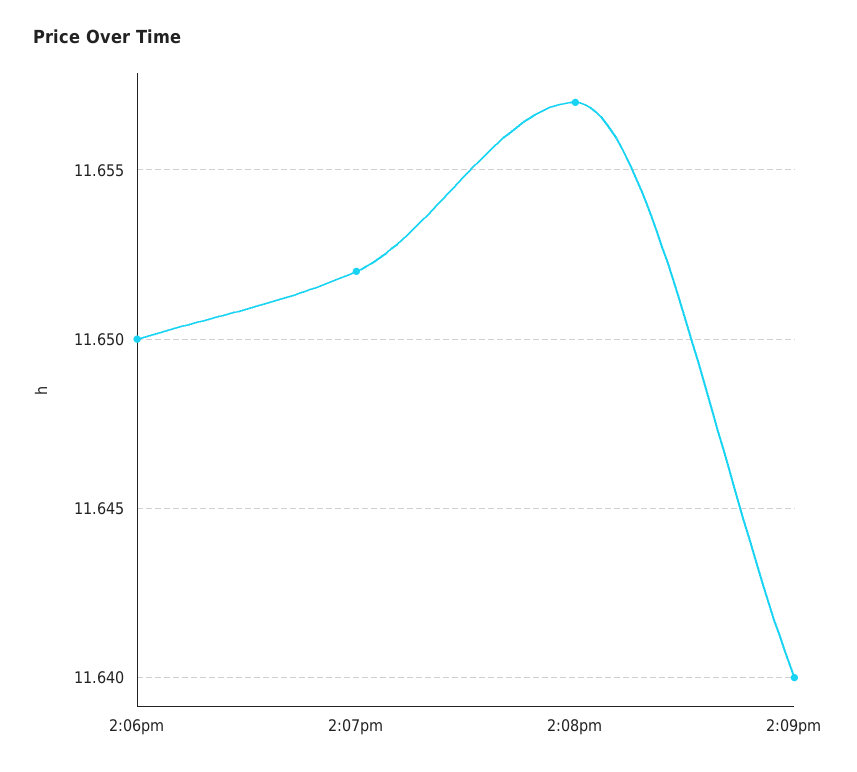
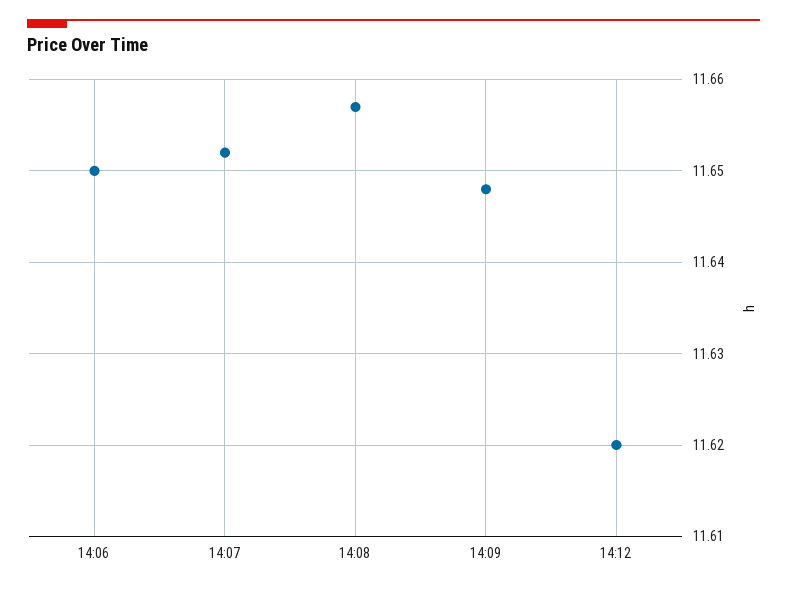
2:09pm: 11.64 -> 11.648
14:12: none -> 11.62

